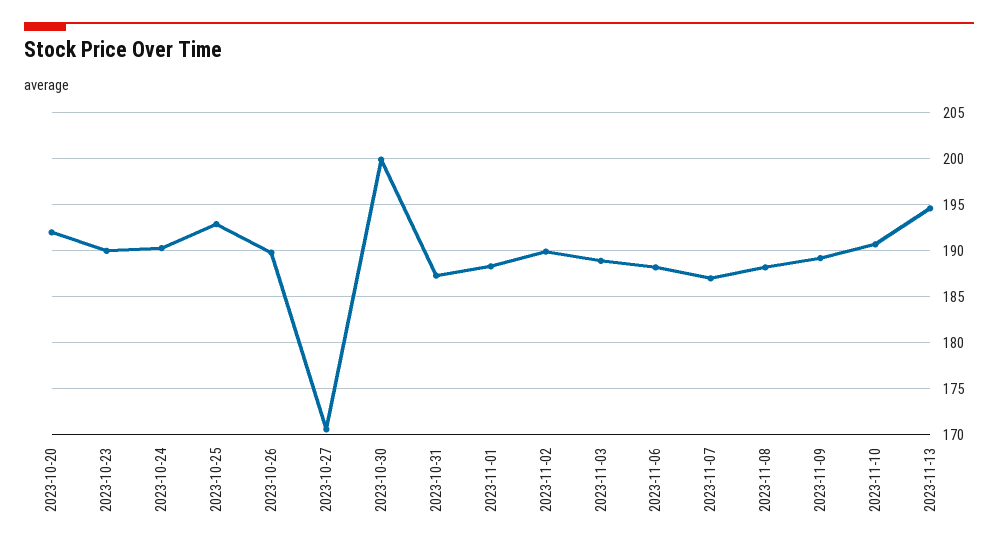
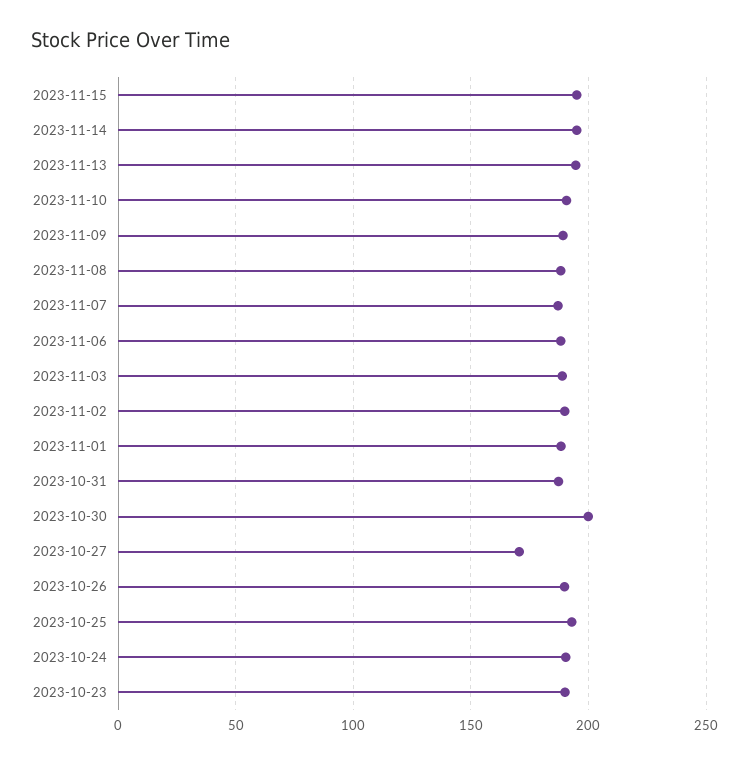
2023-10-20: 192 -> none
2023-11-15: none -> 195
2023-11-14: none -> 195

